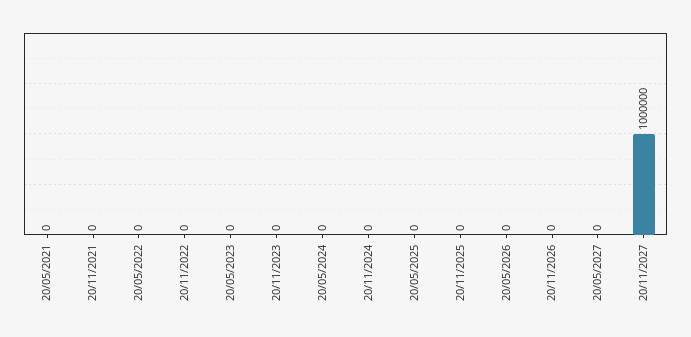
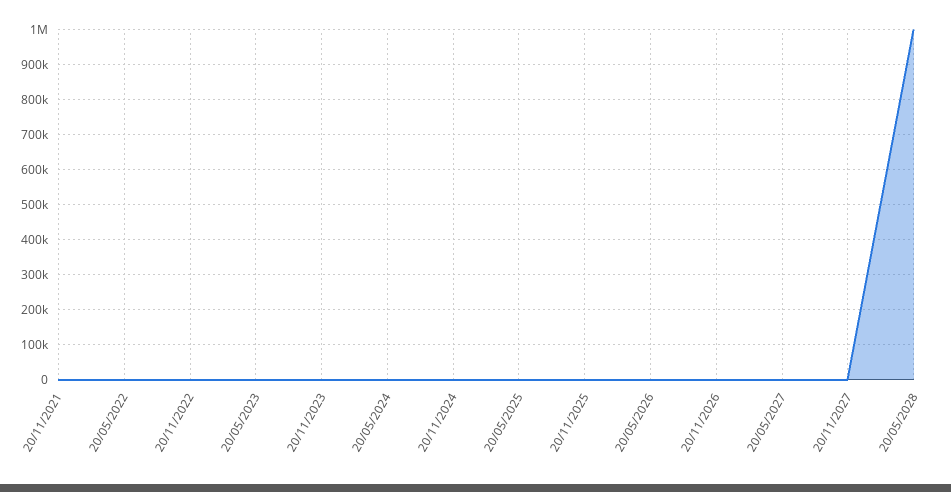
20/05/2021: 0 -> none
20/11/2027: 1000000 -> 0
20/05/2028: none -> 1000000

